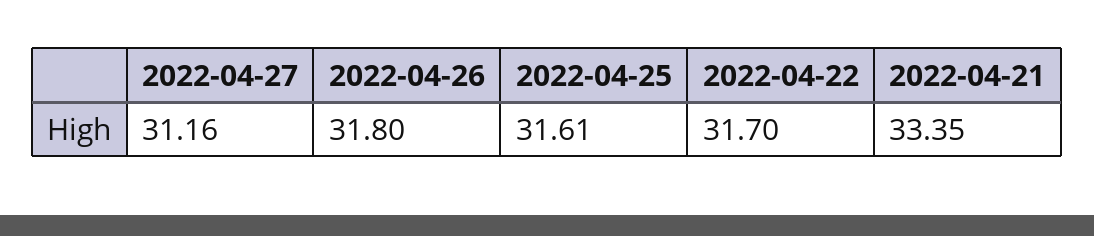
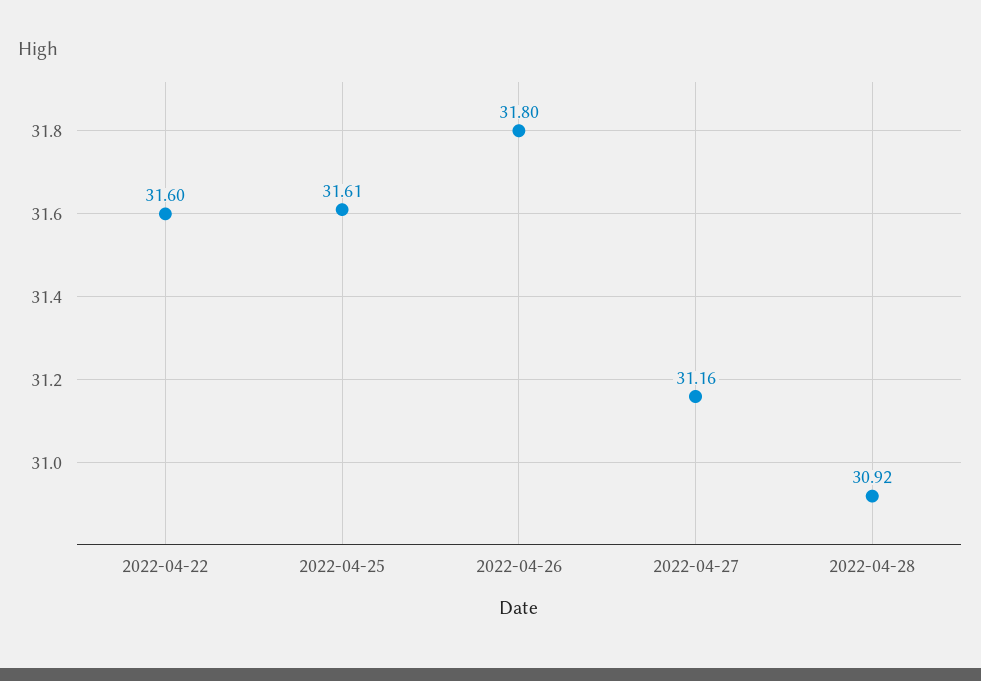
2022-04-22: 31.7 -> 31.6
2022-04-21: 33.35 -> none
2022-04-28: none -> 30.92

